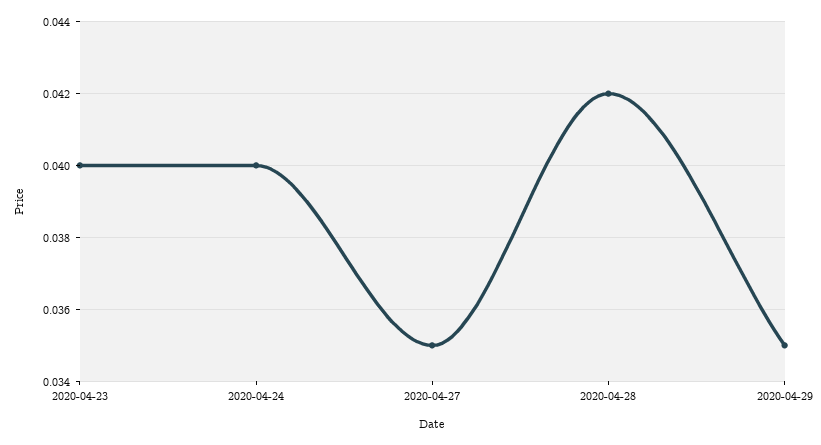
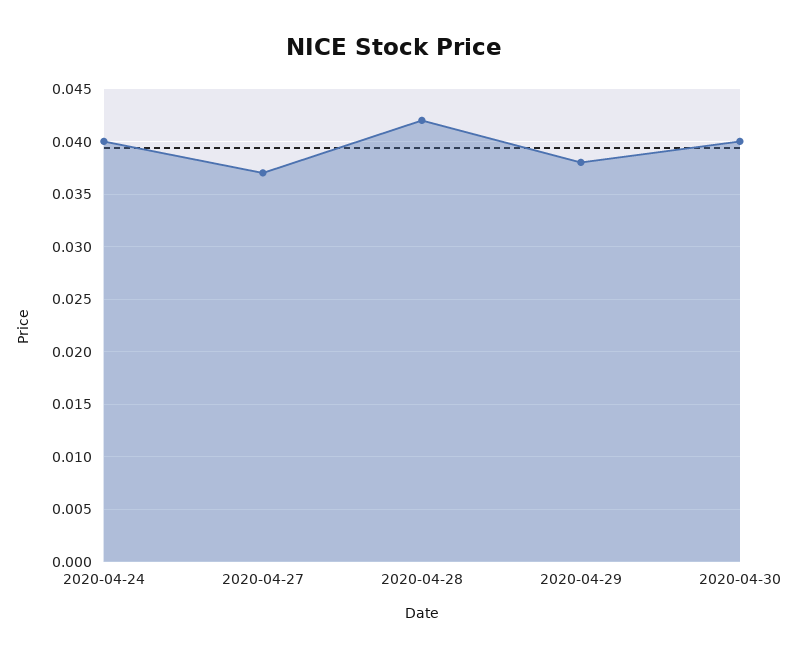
2020-04-23: 0.04 -> none
2020-04-27: 0.035 -> 0.037
2020-04-29: 0.035 -> 0.038
2020-04-30: none -> 0.04

